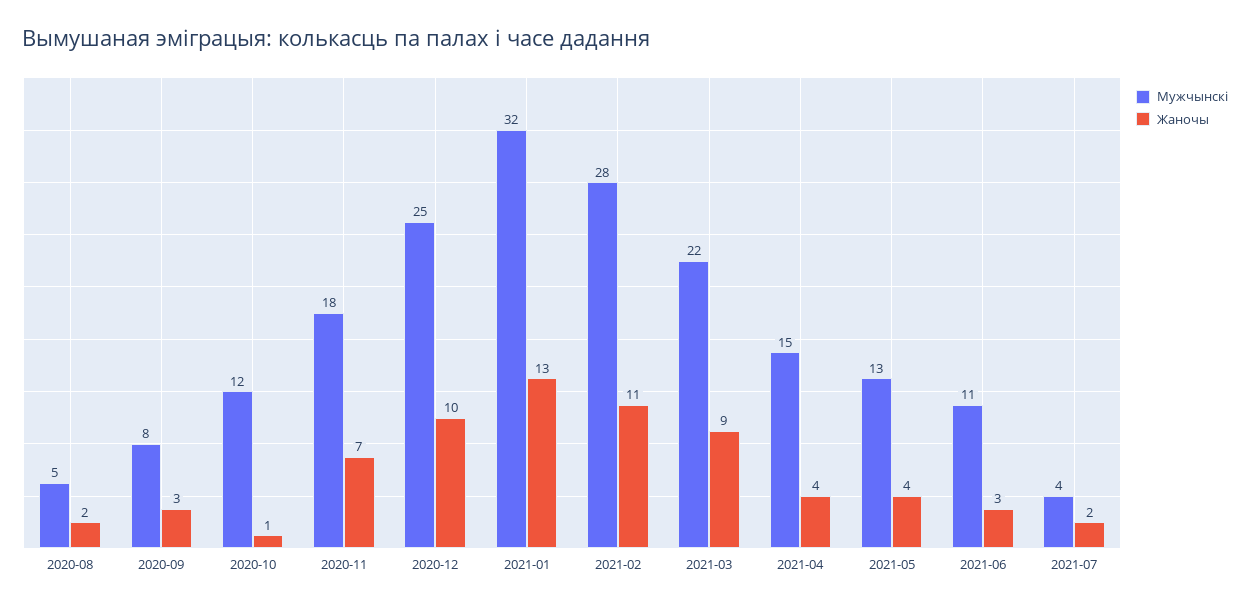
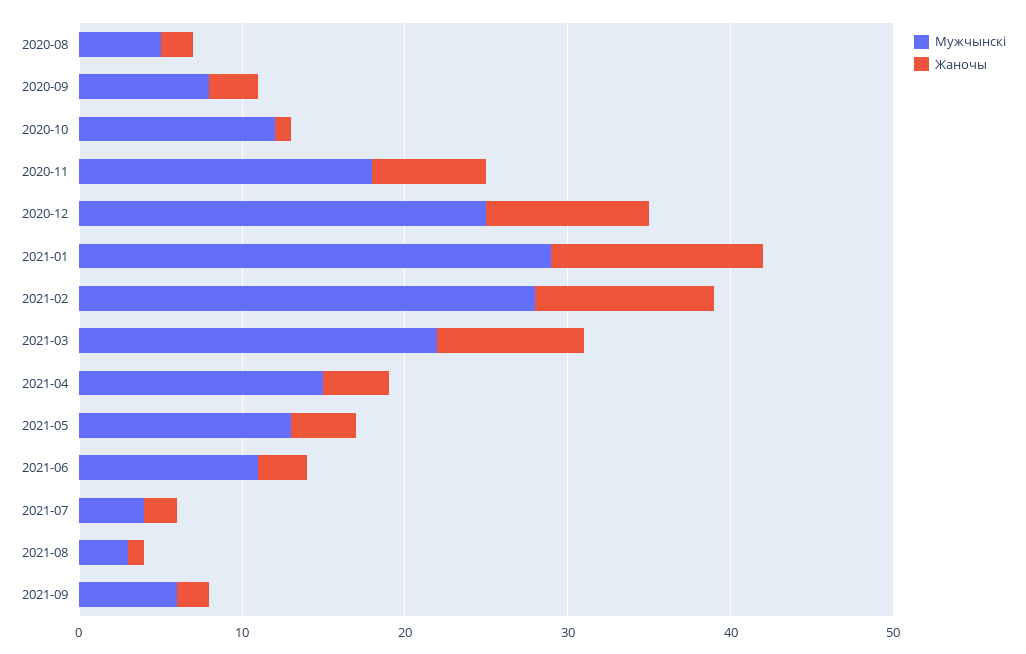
Мужчынскі, 2021-01: 32 -> 29
Мужчынскі, 2021-08: none -> 3
Жаночы, 2021-08: none -> 1
Мужчынскі, 2021-09: none -> 6
Жаночы, 2021-09: none -> 2

